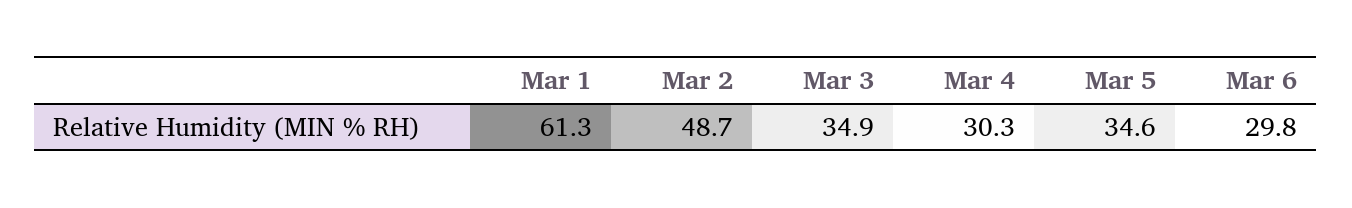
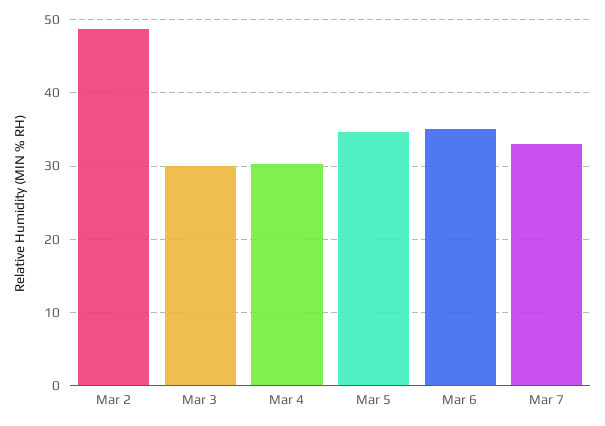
Mar 1: 61.3 -> none
Mar 3: 34.9 -> 30
Mar 6: 29.8 -> 35
Mar 7: none -> 33

